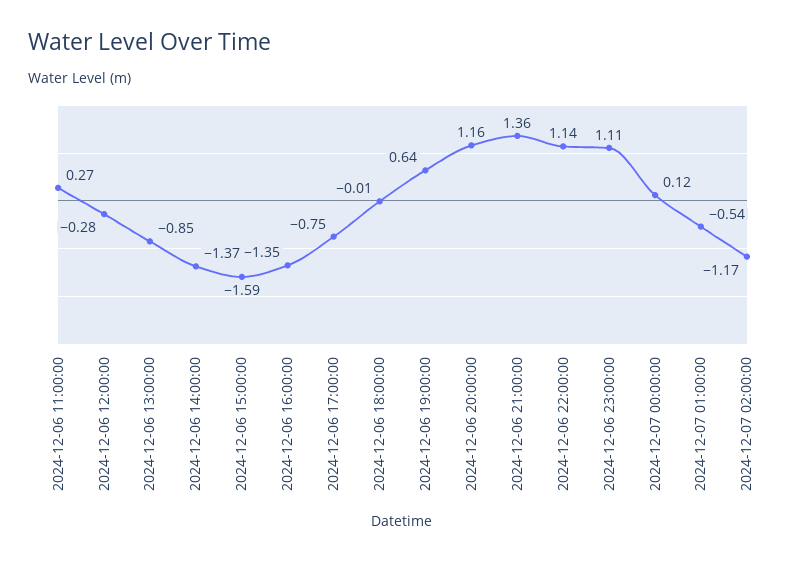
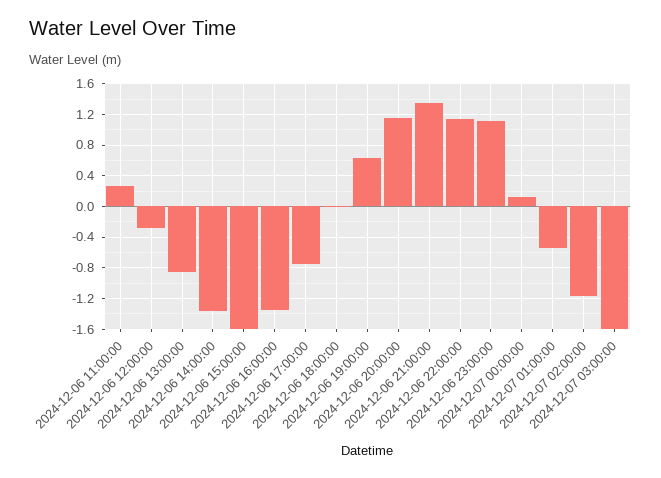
2024-12-07 03:00:00: none -> -1.6

